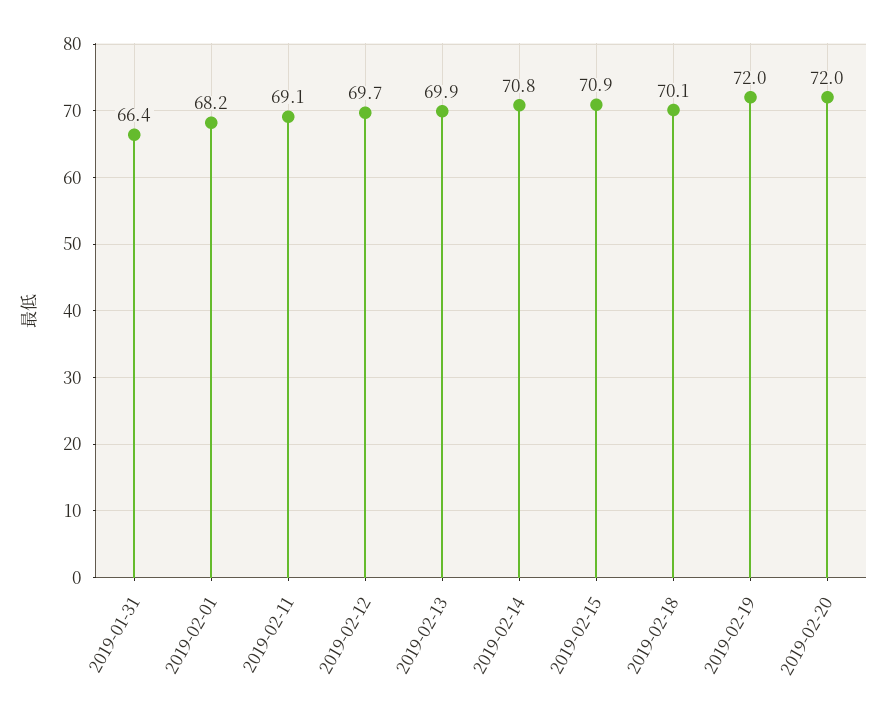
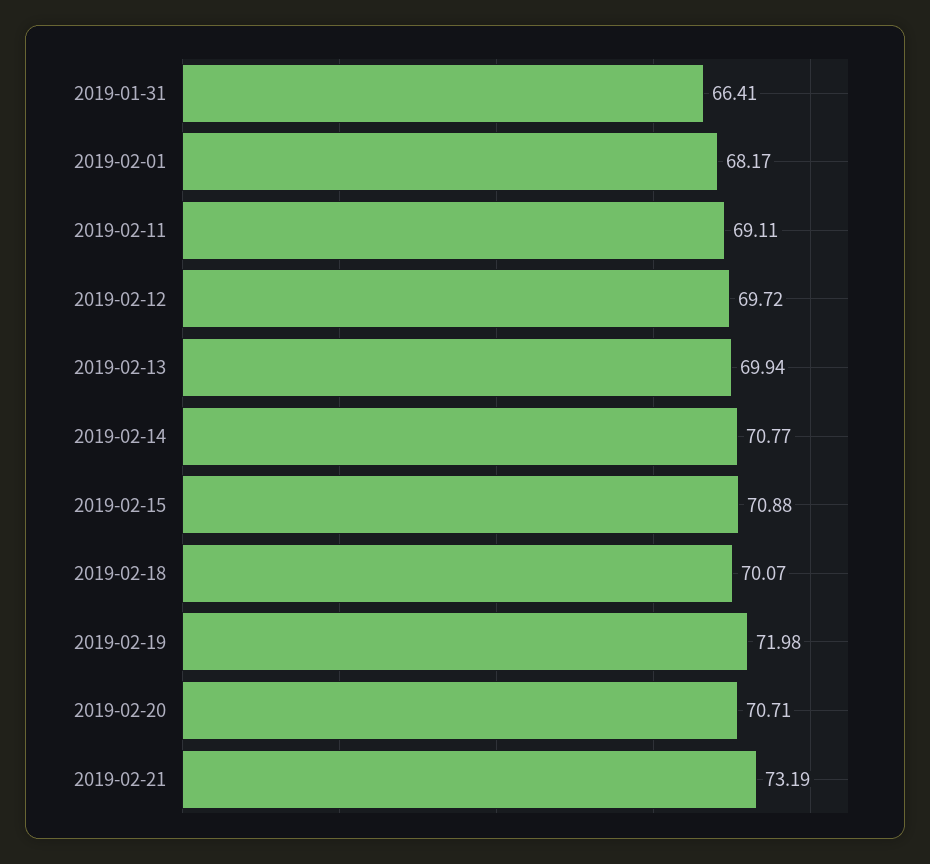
2019-02-20: 72 -> 70.71
2019-02-21: none -> 73.19

